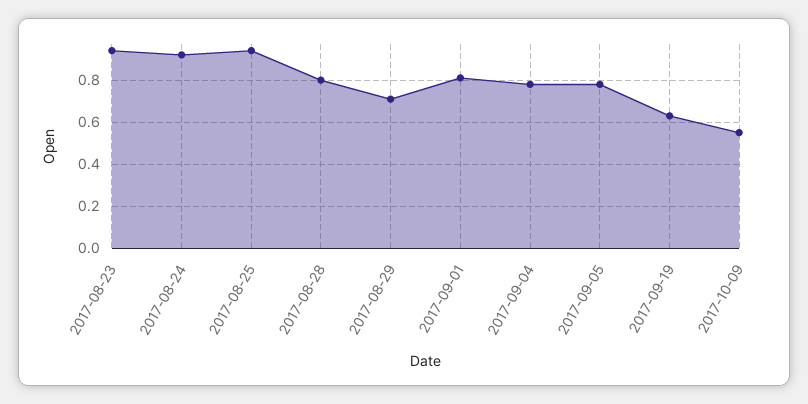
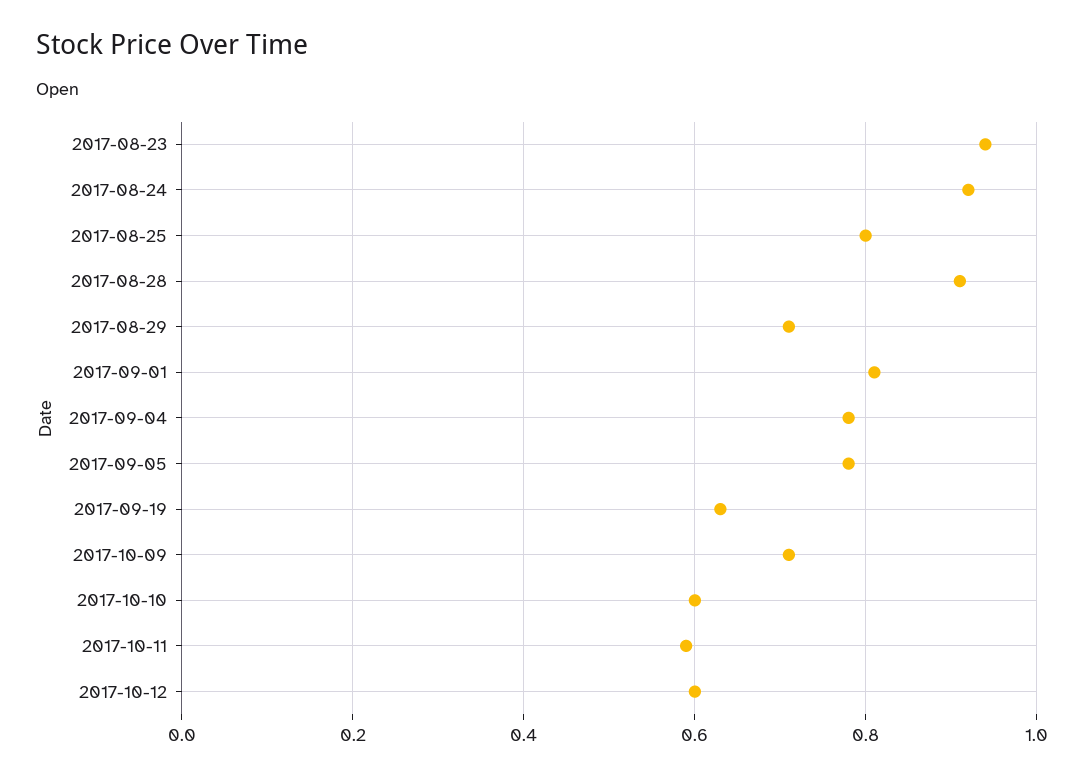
2017-08-25: 0.95 -> 0.8
2017-08-28: 0.8 -> 0.9
2017-10-09: 0.55 -> 0.7
2017-10-10: none -> 0.6
2017-10-11: none -> 0.6
2017-10-12: none -> 0.6

